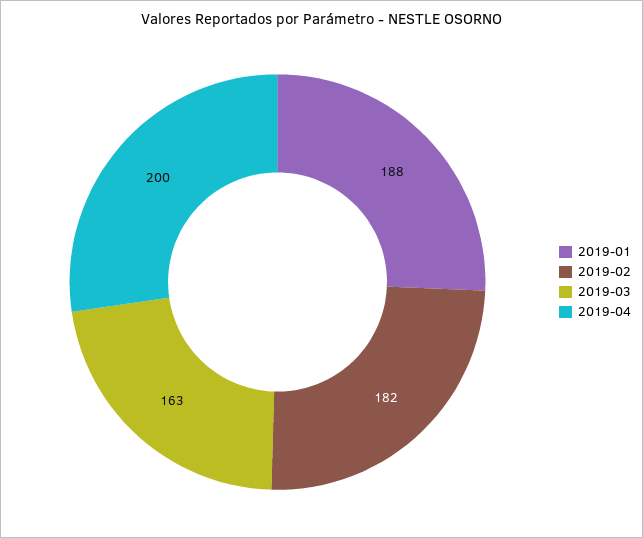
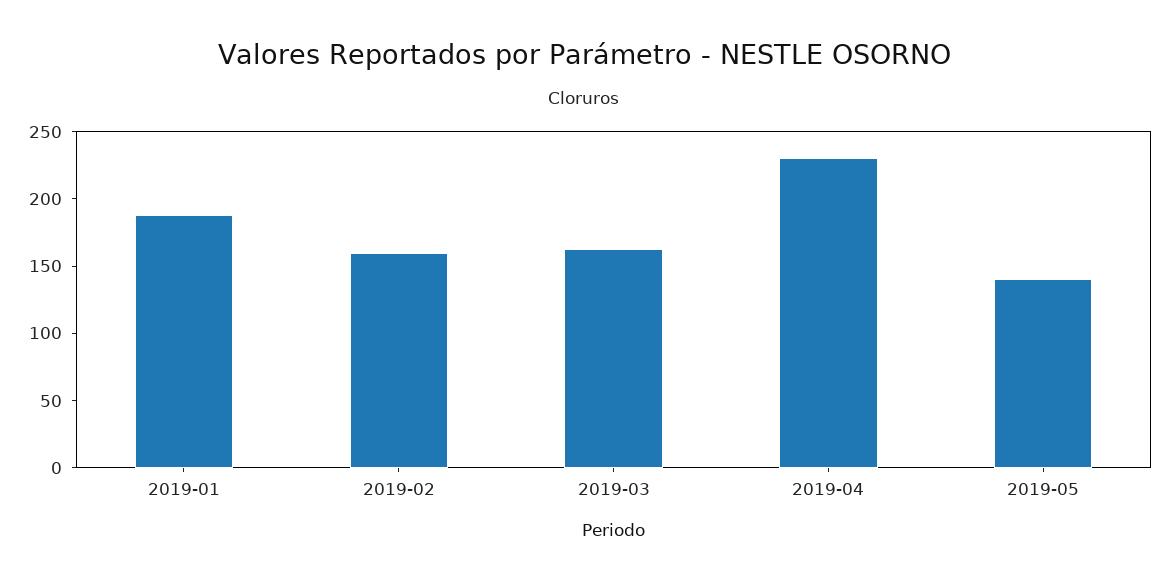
2019-02: 182 -> 160
2019-04: 200 -> 230
2019-05: none -> 140

